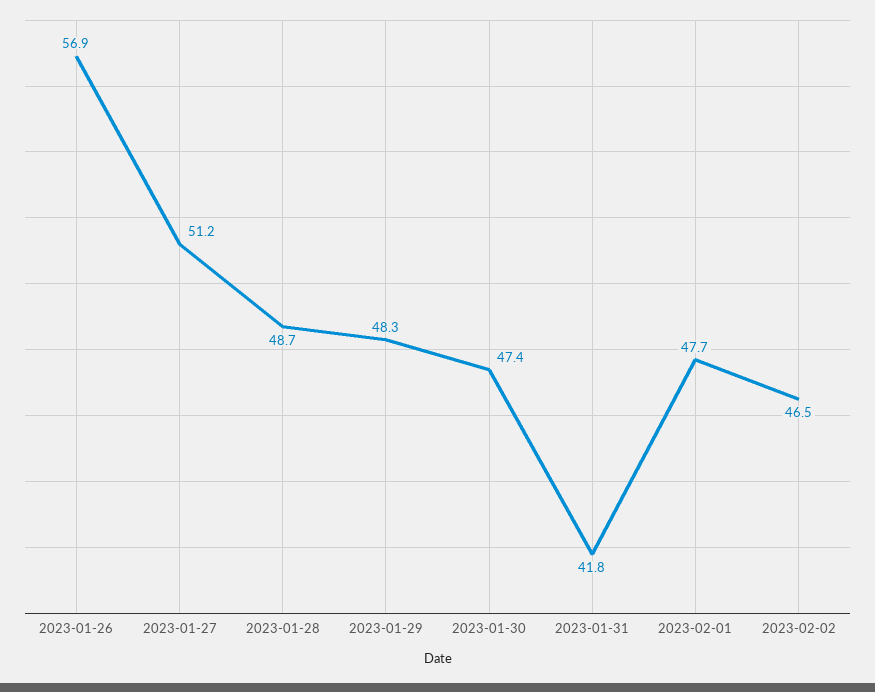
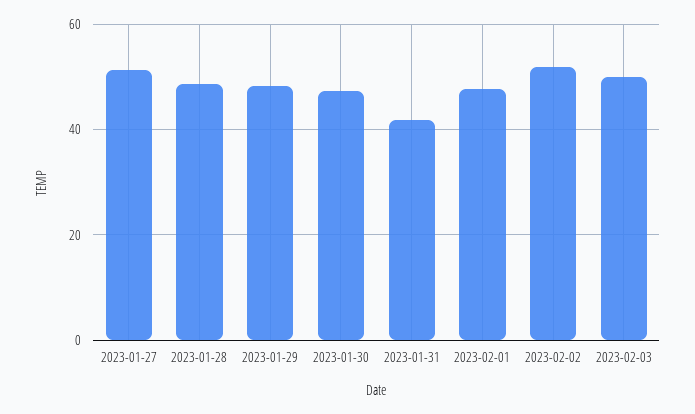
2023-01-26: 56.9 -> none
2023-02-02: 46.5 -> 52
2023-02-03: none -> 50

